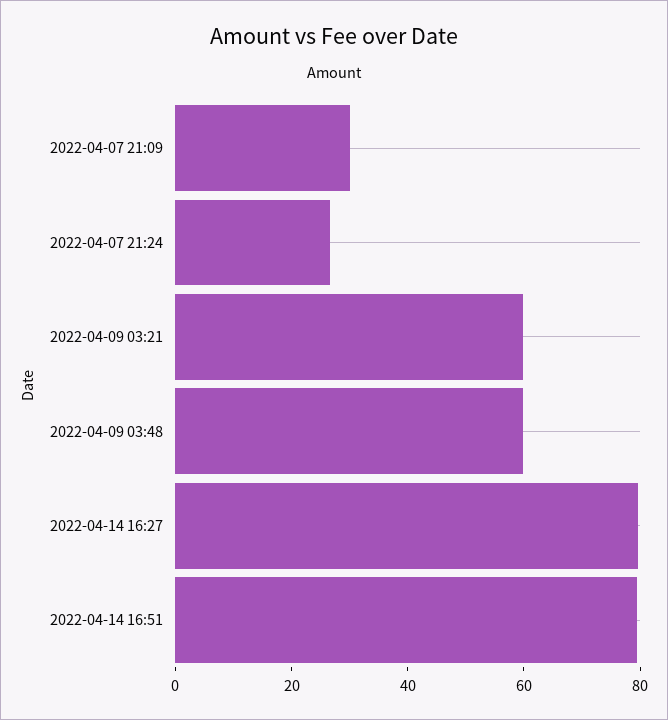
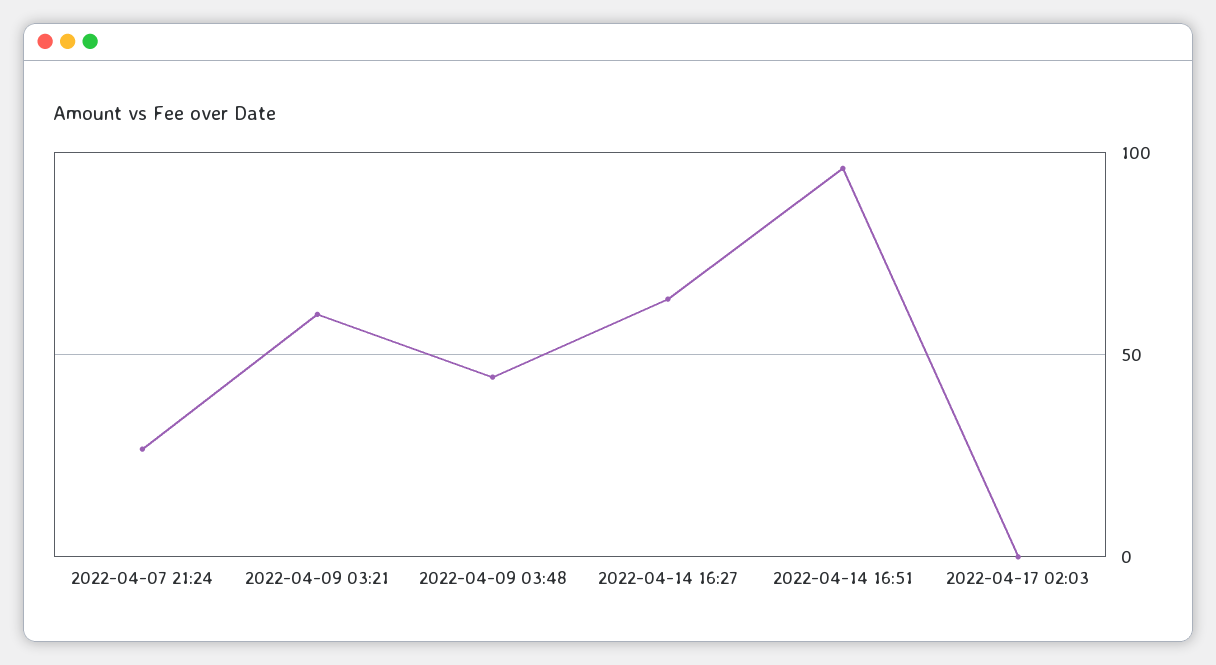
2022-04-07 21:09: 30 -> none
2022-04-09 03:48: 60 -> 45
2022-04-14 16:27: 80 -> 65
2022-04-14 16:51: 80 -> 95
2022-04-17 02:03: none -> 0

